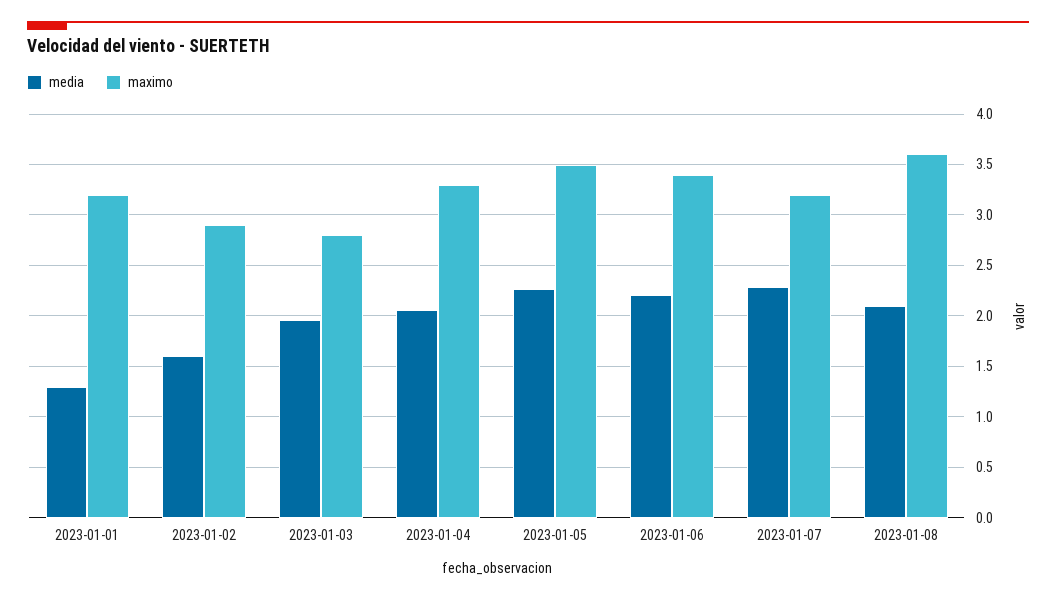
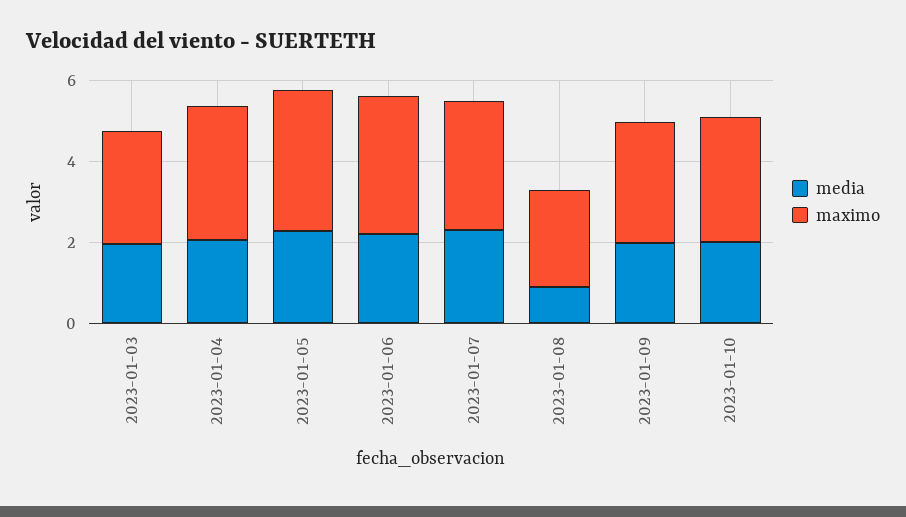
media, 2023-01-01: 1.3 -> none
maximo, 2023-01-01: 3.2 -> none
media, 2023-01-02: 1.6 -> none
maximo, 2023-01-02: 2.9 -> none
media, 2023-01-08: 2.1 -> 1
maximo, 2023-01-08: 3.6 -> 2.5
media, 2023-01-09: none -> 2
maximo, 2023-01-09: none -> 3
media, 2023-01-10: none -> 2
maximo, 2023-01-10: none -> 3

